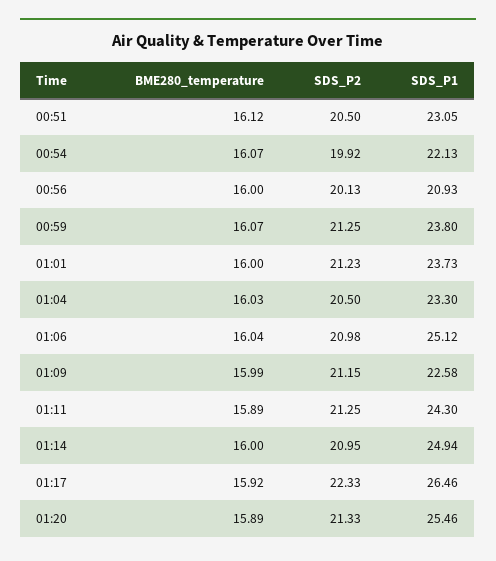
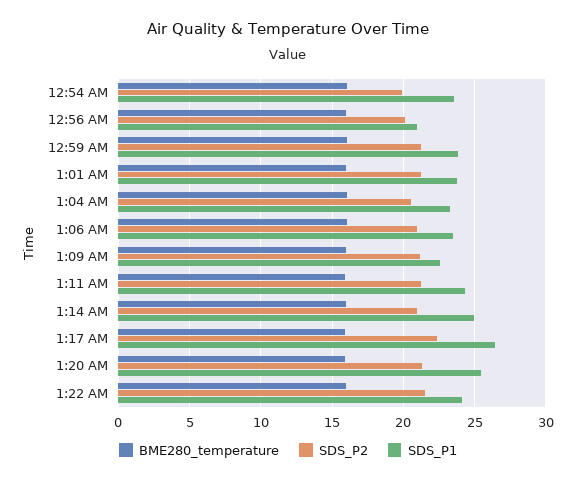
BME280_temperature, 00:51: 16.12 -> none
SDS_P2, 00:51: 20.5 -> none
SDS_P1, 00:51: 23.05 -> none
SDS_P1, 00:54: 22.13 -> 23.5
SDS_P1, 01:06: 25.12 -> 23.5
BME280_temperature, 1:22 AM: none -> 16
SDS_P2, 1:22 AM: none -> 21.5
SDS_P1, 1:22 AM: none -> 24

